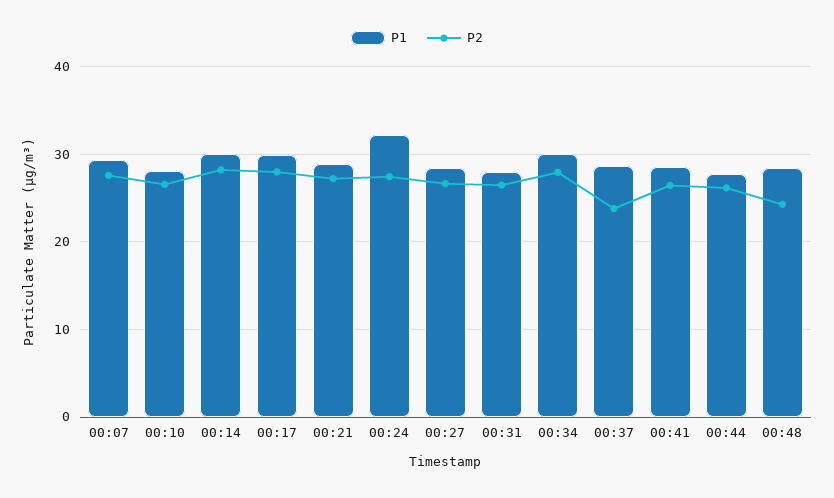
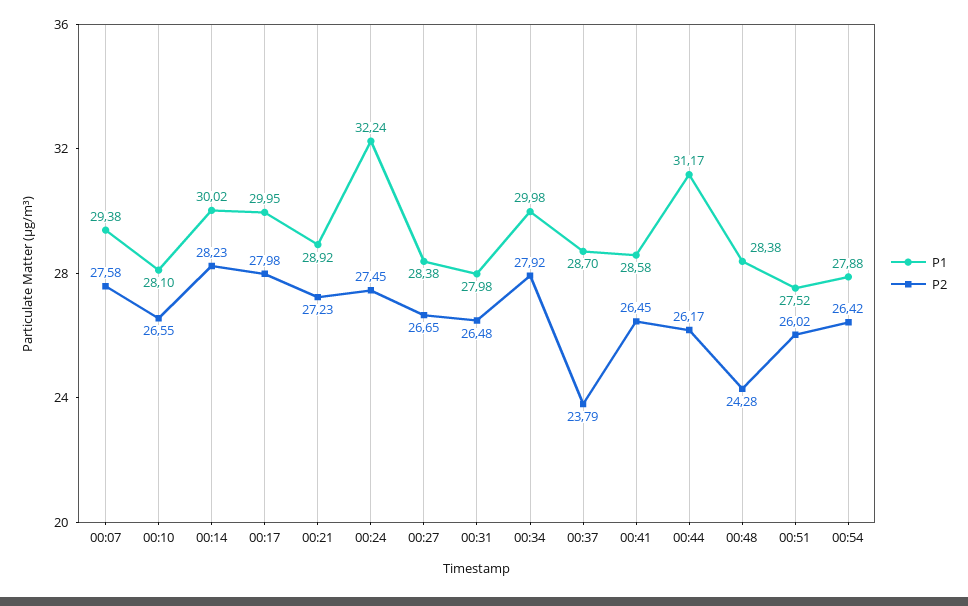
P1, 00:44: 28 -> 31.17
P1, 00:51: none -> 27.52
P2, 00:51: none -> 26.02
P1, 00:54: none -> 27.88
P2, 00:54: none -> 26.42

